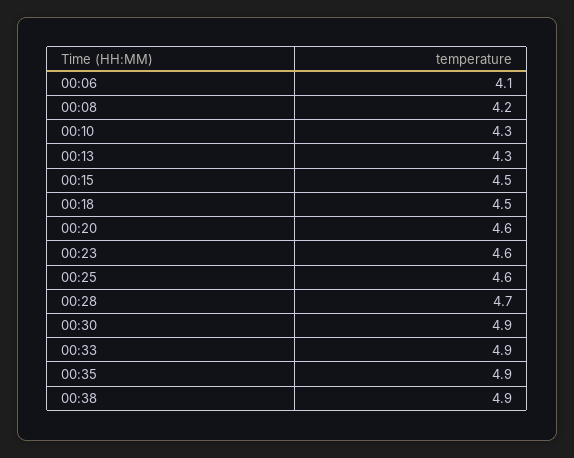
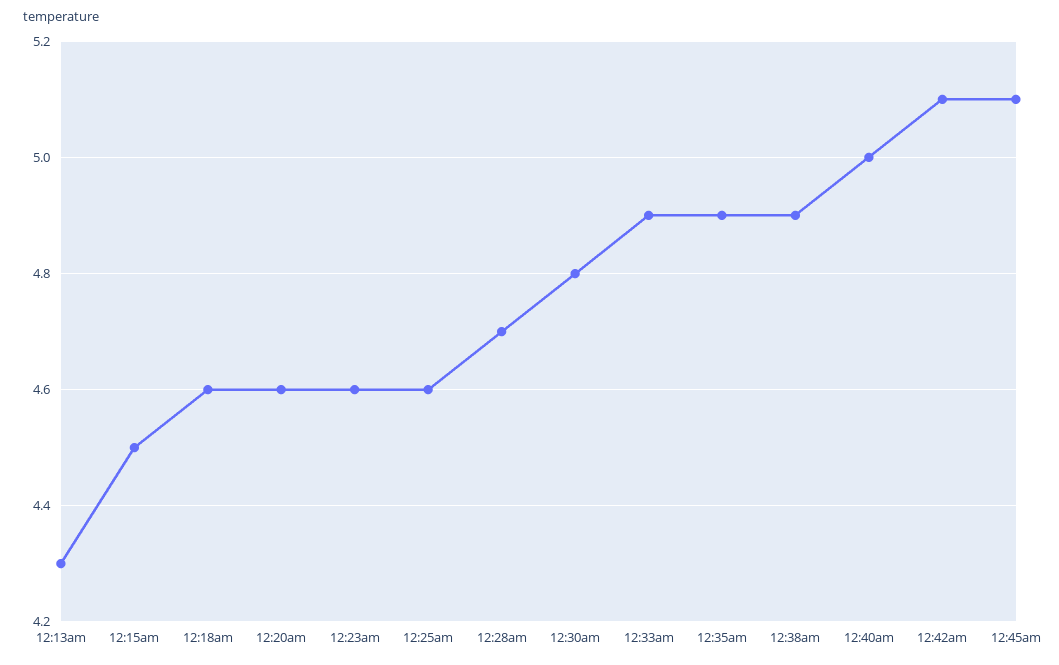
00:06: 4.1 -> none
00:08: 4.2 -> none
00:10: 4.3 -> none
00:18: 4.5 -> 4.6
00:30: 4.9 -> 4.8
12:40am: none -> 5
12:42am: none -> 5.1
12:45am: none -> 5.1

